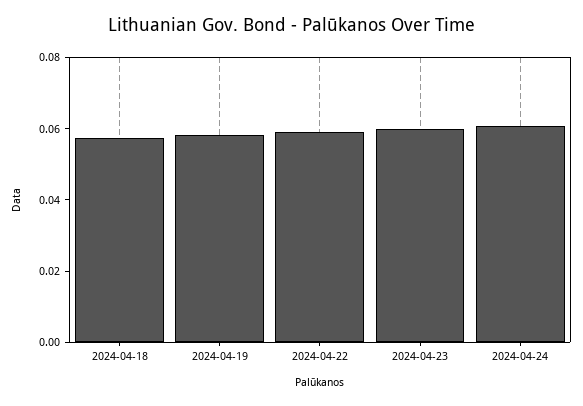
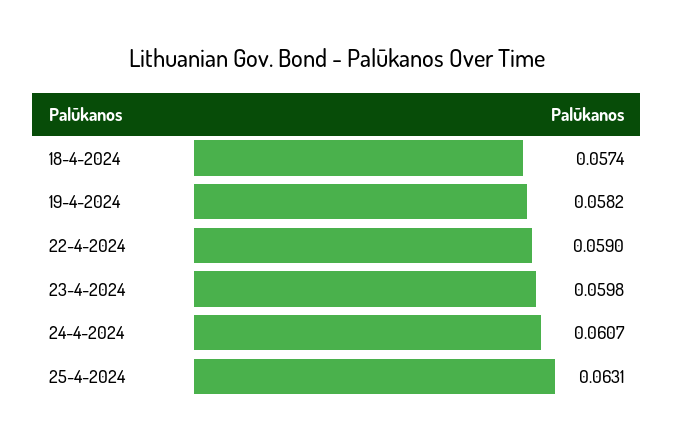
25-4-2024: none -> 0.0631

